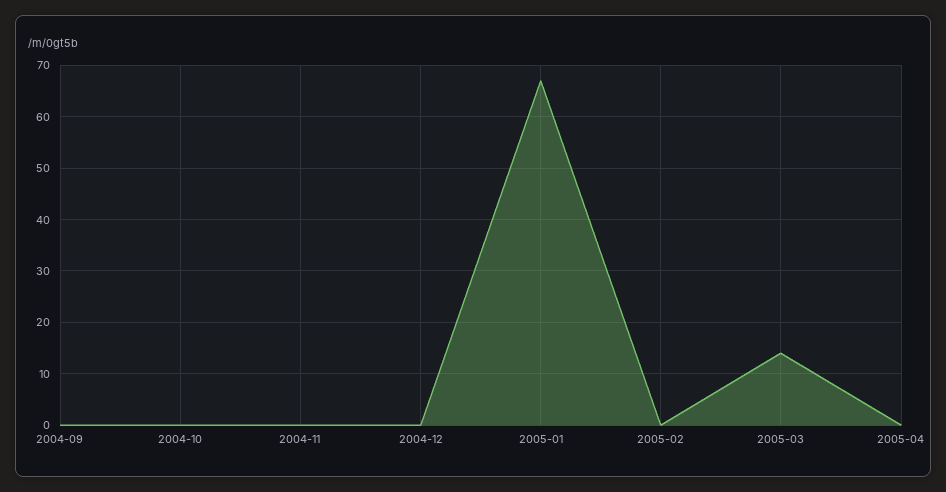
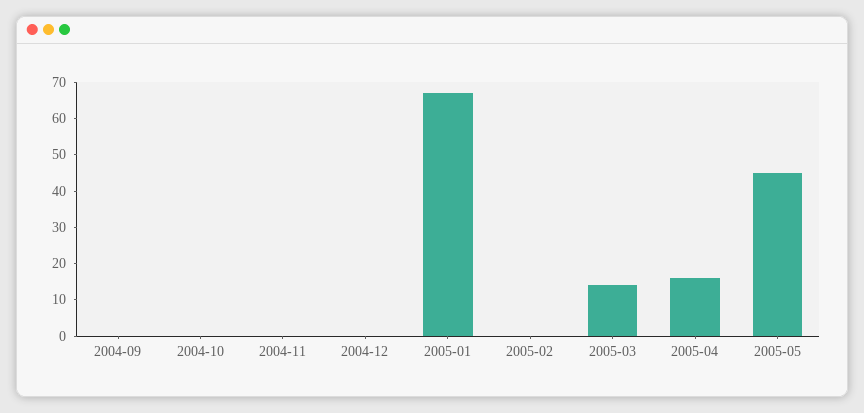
2005-04: 0 -> 15
2005-05: none -> 45

